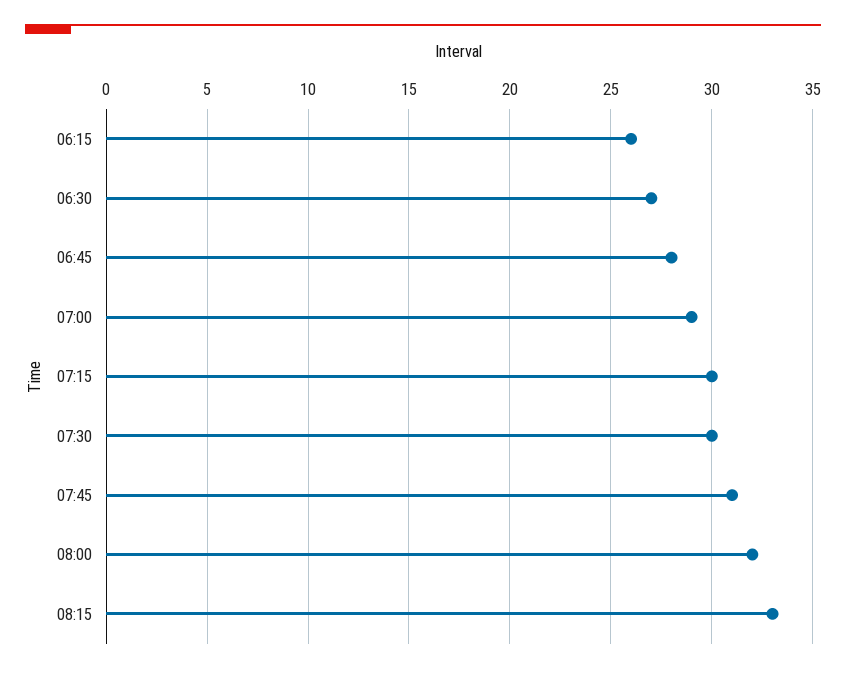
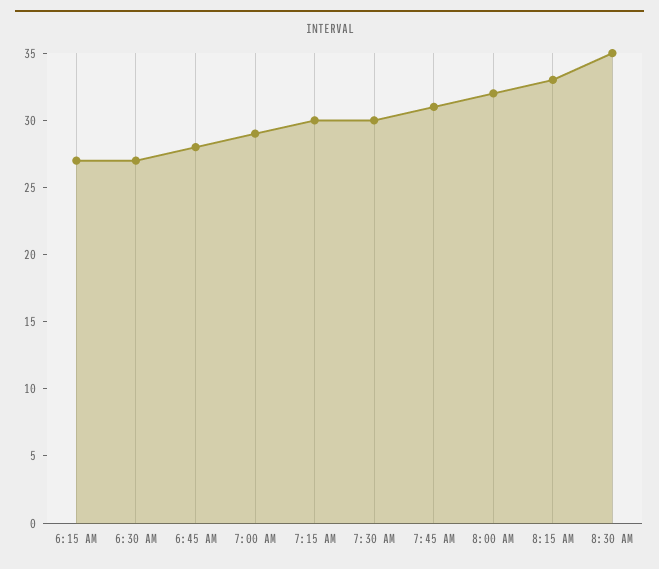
06:15: 26 -> 27
8:30 AM: none -> 35

